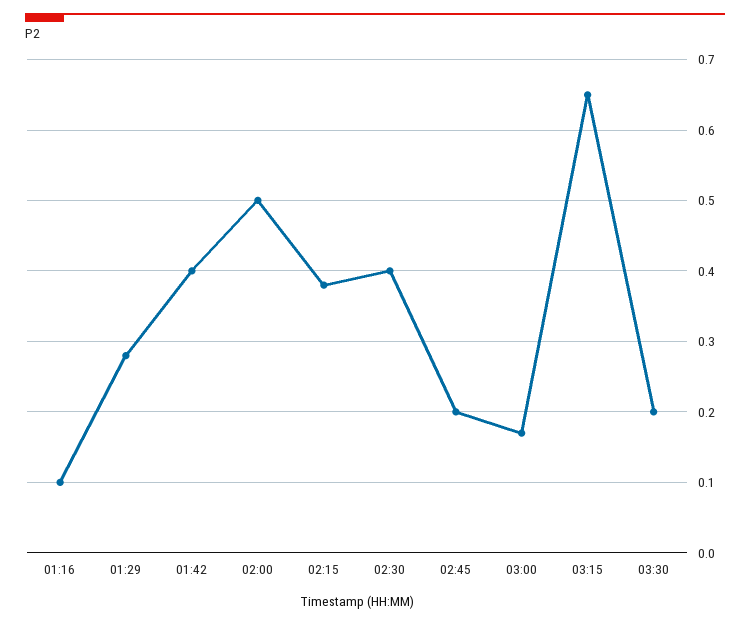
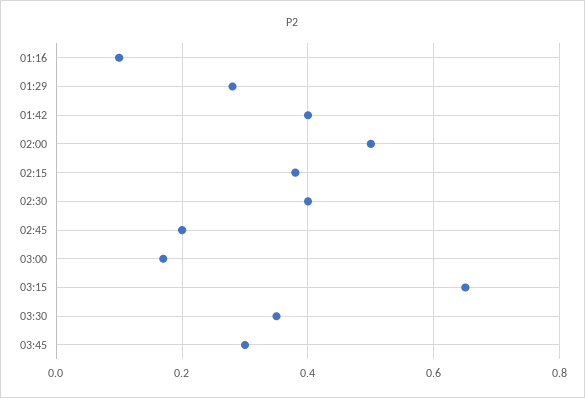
03:30: 0.2 -> 0.35
03:45: none -> 0.3

